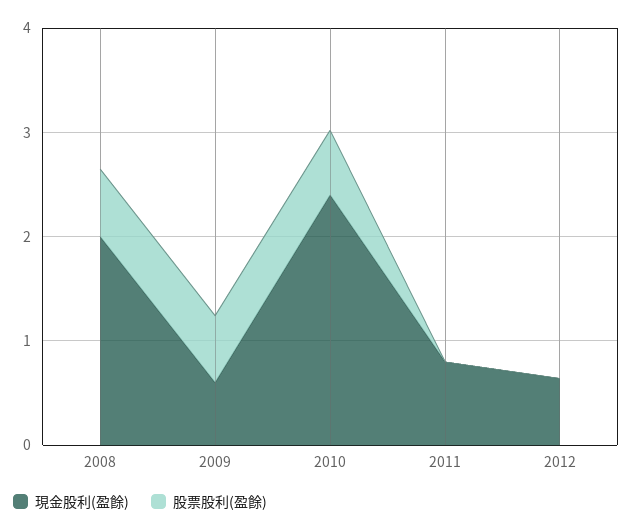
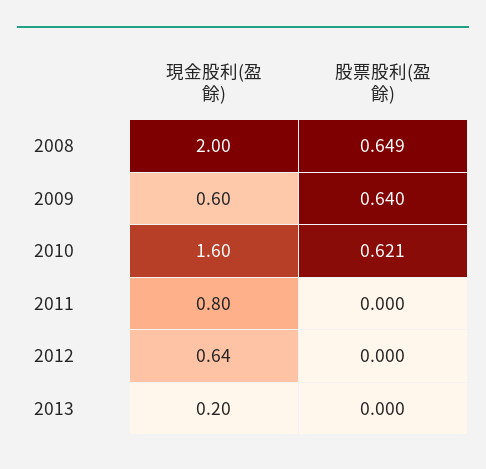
現金股利(盈餘), 2010: 2.4 -> 1.6
現金股利(盈餘), 2013: none -> 0.2
股票股利(盈餘), 2013: none -> 0

